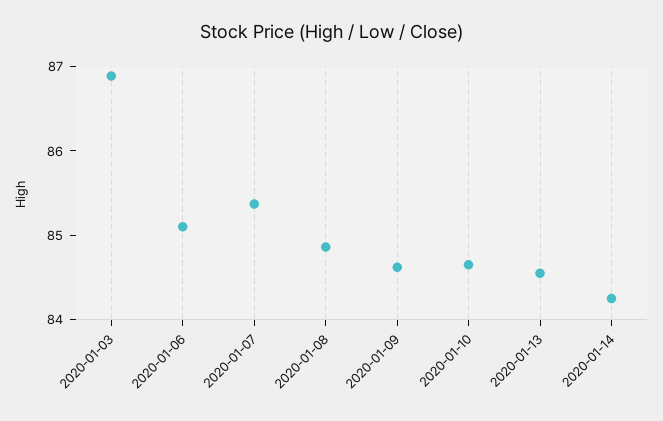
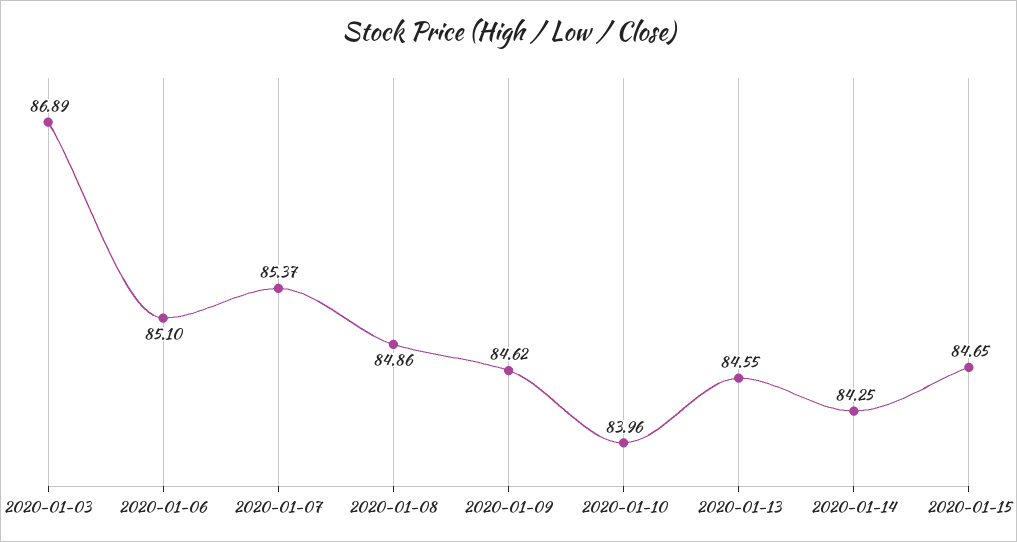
2020-01-10: 84.6 -> 83.96
2020-01-15: none -> 84.65

